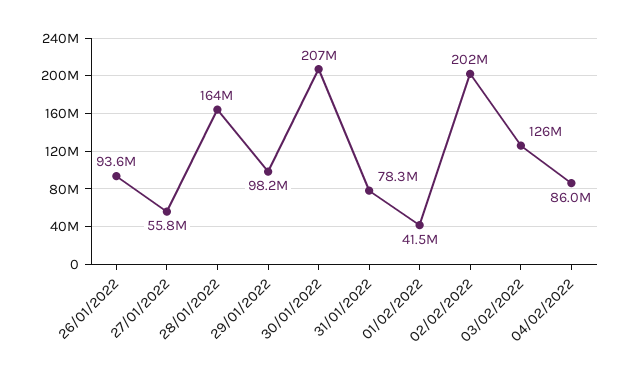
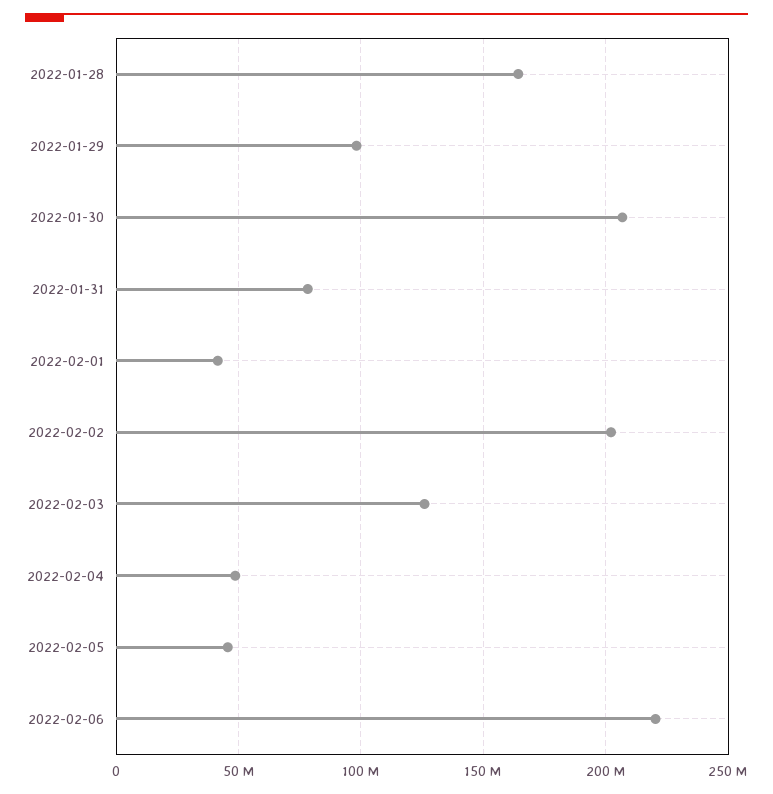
26/01/2022: 93600000 -> none
27/01/2022: 55800000 -> none
04/02/2022: 86000000 -> 50000000
2022-02-05: none -> 45000000
2022-02-06: none -> 220000000

